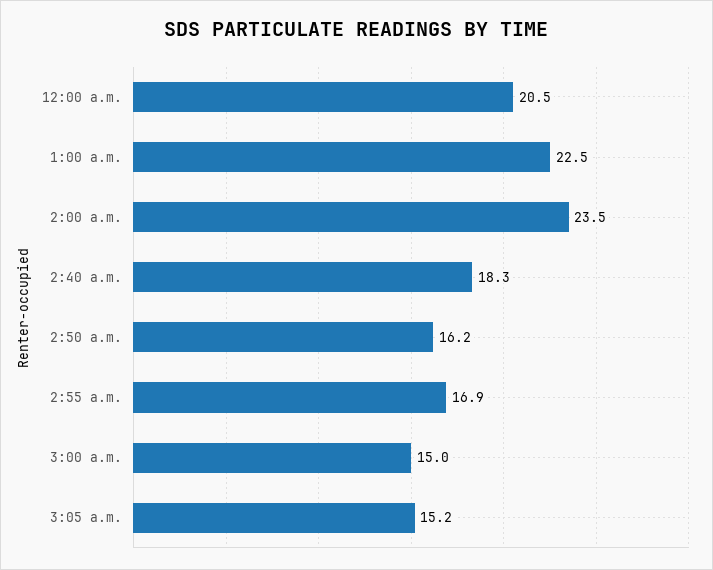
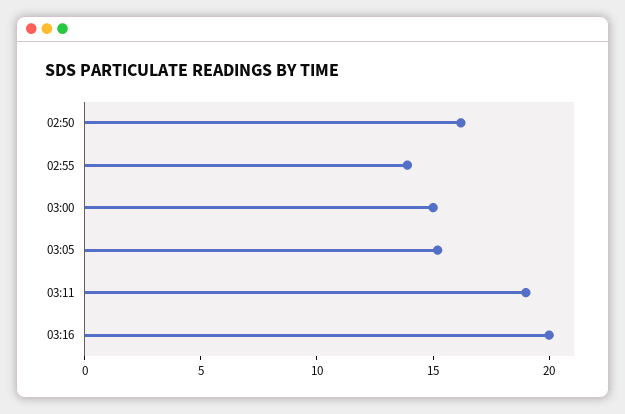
12:00 a.m.: 20.5 -> none
1:00 a.m.: 22.5 -> none
2:00 a.m.: 23.5 -> none
2:40 a.m.: 18.3 -> none
2:55 a.m.: 16.9 -> 14
03:11: none -> 19
03:16: none -> 20

